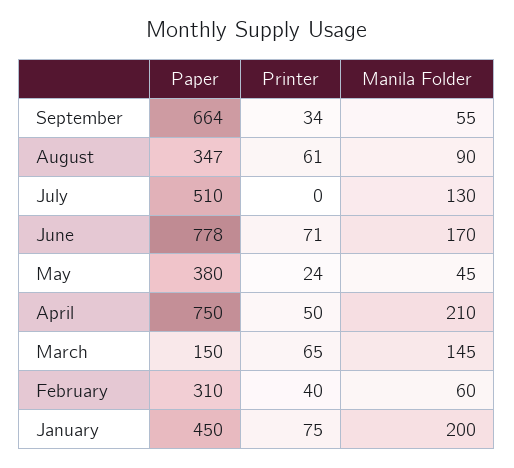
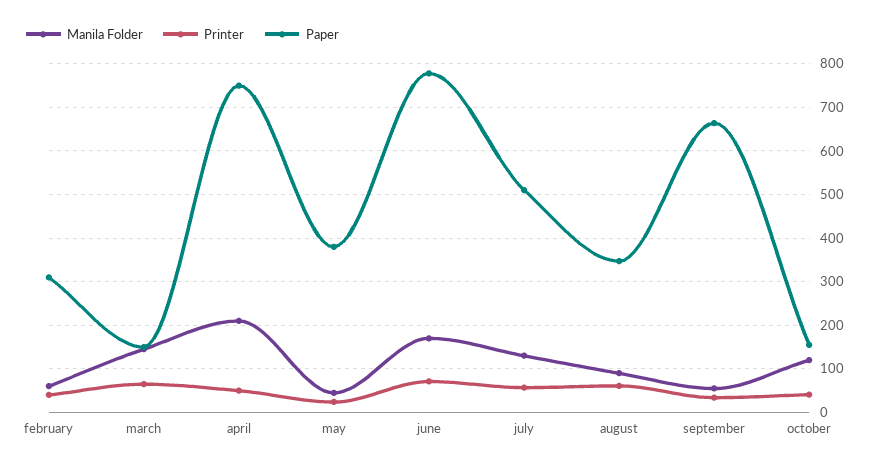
Printer, July: 0 -> 60
Paper, January: 450 -> none
Printer, January: 75 -> none
Manila Folder, January: 200 -> none
Manila Folder, october: none -> 120
Printer, october: none -> 40
Paper, october: none -> 160

